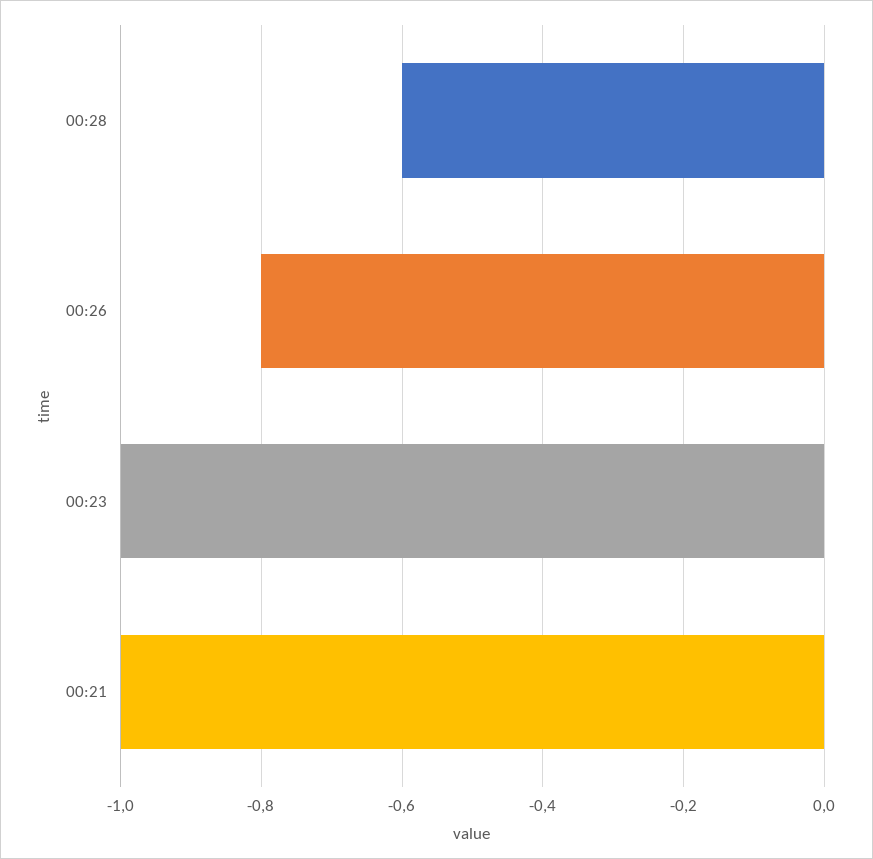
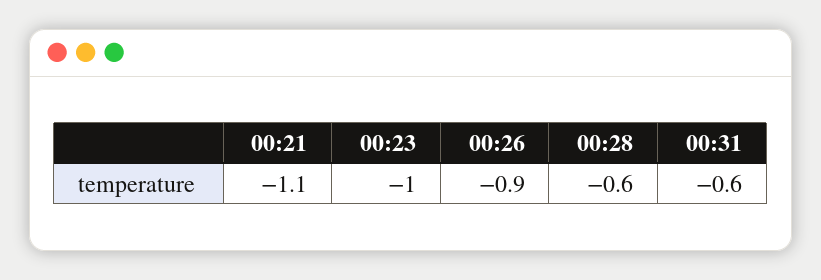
00:26: -0.8 -> -0.9
00:21: -1 -> -1.1
00:31: none -> -0.6

